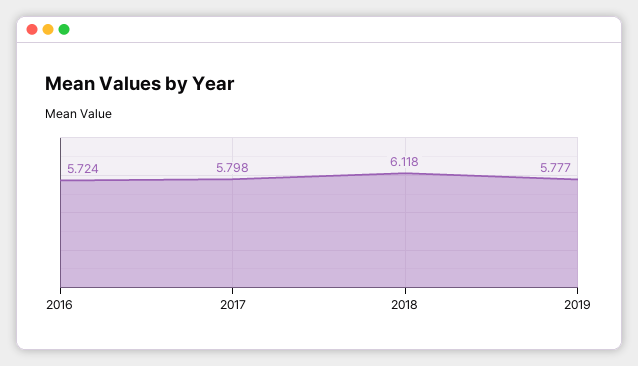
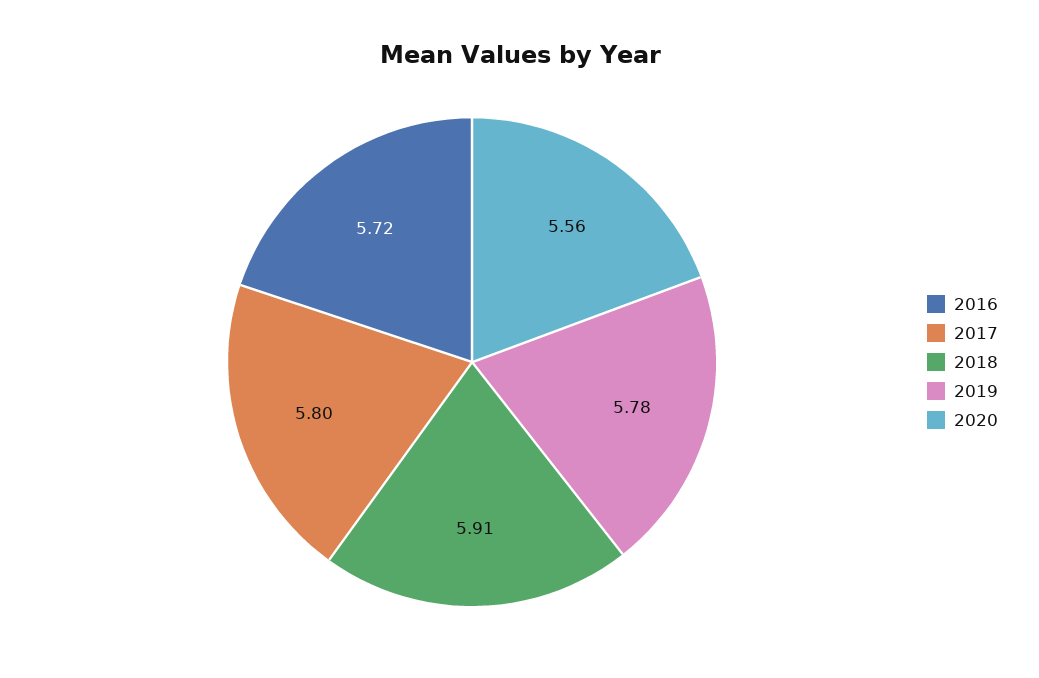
2018: 6.118 -> 5.91
2020: none -> 5.56

